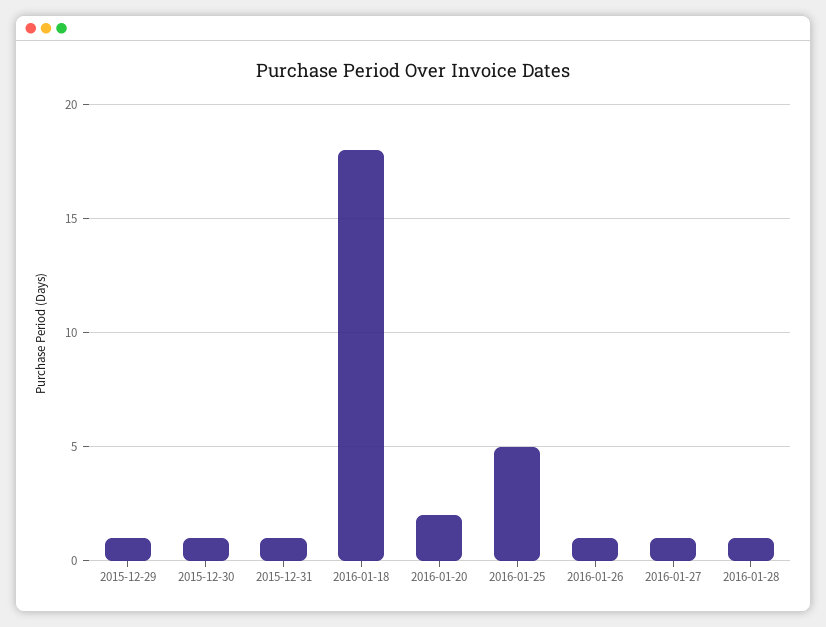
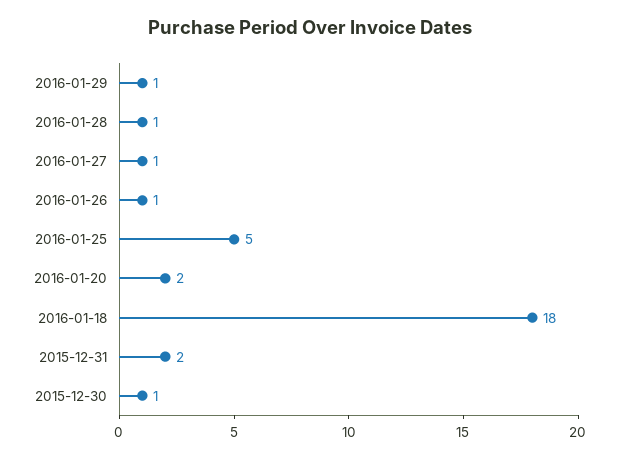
2015-12-29: 1 -> none
2015-12-31: 1 -> 2
2016-01-29: none -> 1

